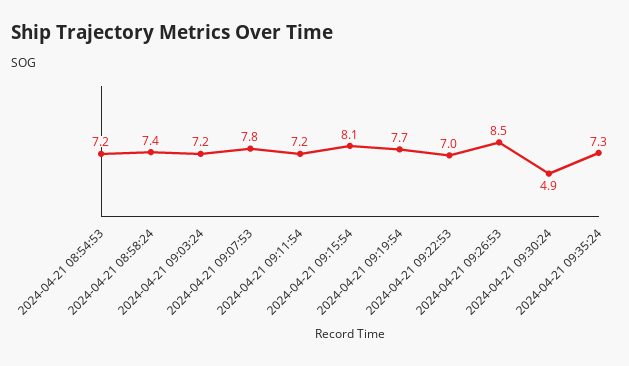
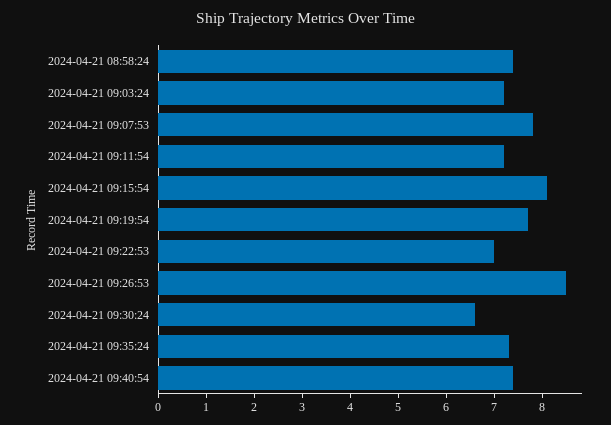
2024-04-21 08:54:53: 7.2 -> none
2024-04-21 09:30:24: 4.9 -> 6.5
2024-04-21 09:40:54: none -> 7.5

